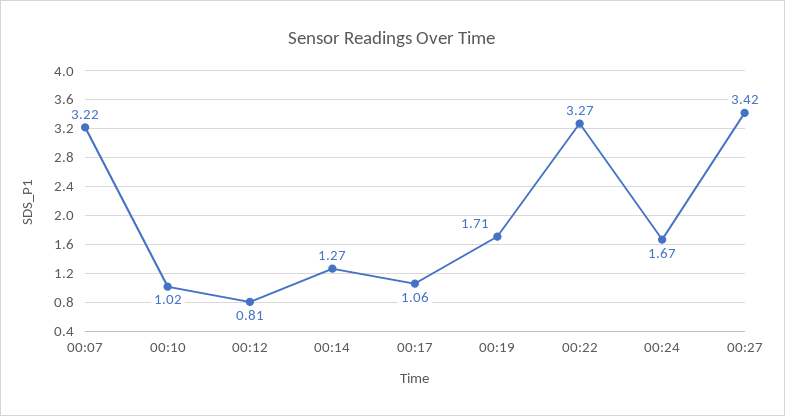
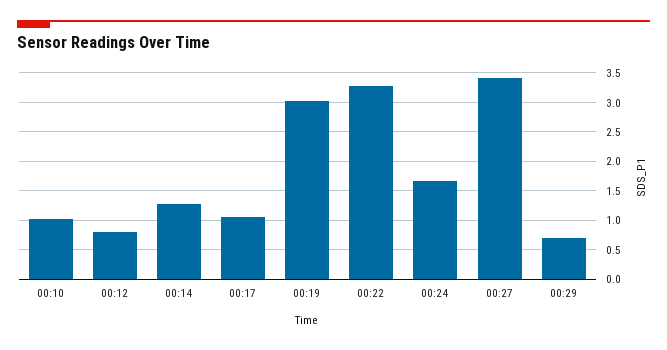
00:07: 3.22 -> none
00:19: 1.71 -> 3
00:29: none -> 0.75

